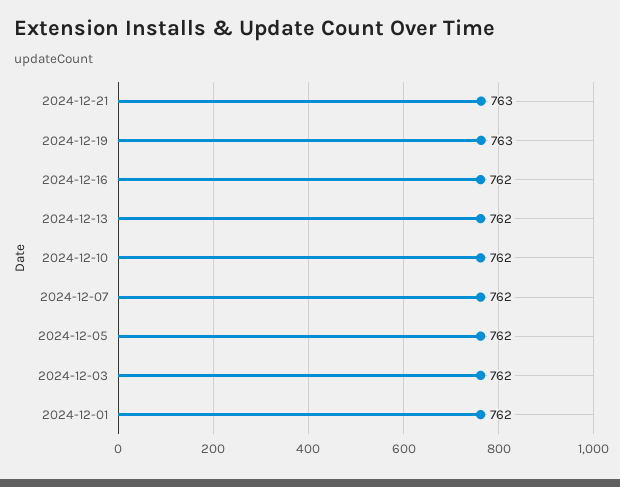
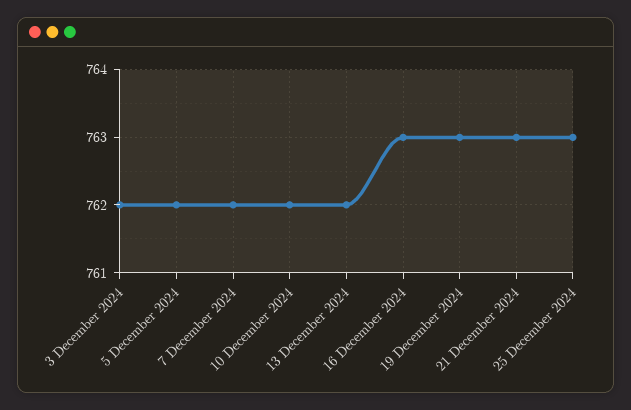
2024-12-16: 762 -> 763
2024-12-01: 762 -> none
25 December 2024: none -> 763

